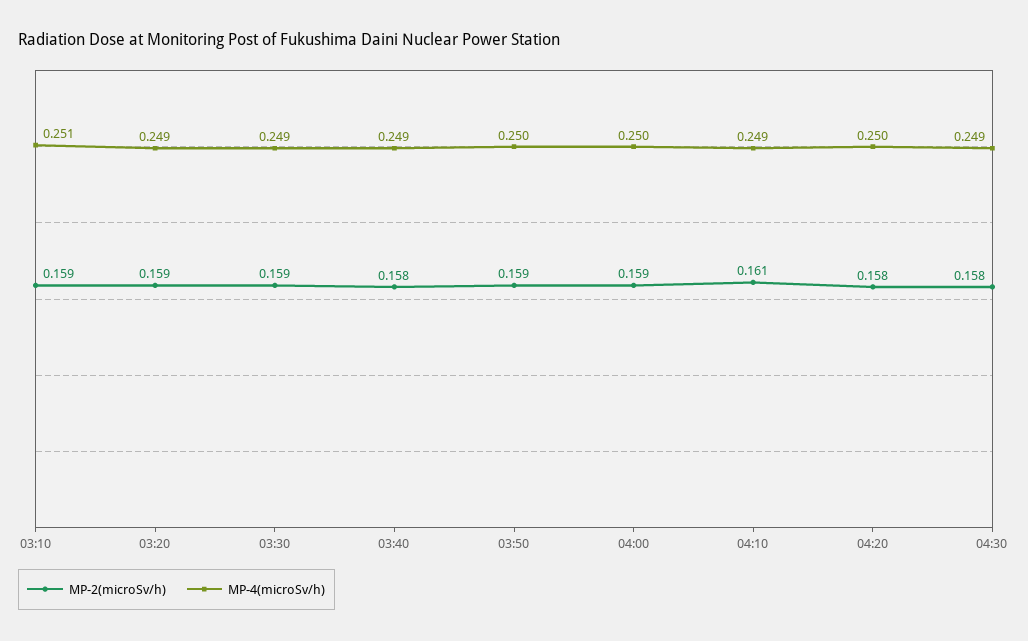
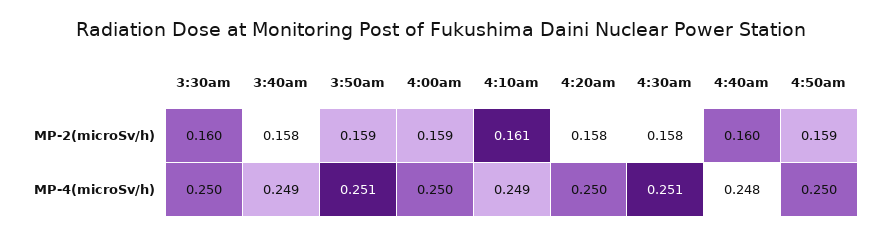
MP-2(microSv/h), 03:10: 0.159 -> none
MP-4(microSv/h), 03:10: 0.251 -> none
MP-2(microSv/h), 03:20: 0.159 -> none
MP-4(microSv/h), 03:20: 0.249 -> none
MP-2(microSv/h), 03:30: 0.159 -> 0.16
MP-4(microSv/h), 03:30: 0.249 -> 0.25
MP-4(microSv/h), 03:50: 0.25 -> 0.251
MP-4(microSv/h), 04:30: 0.249 -> 0.251
MP-2(microSv/h), 4:40am: none -> 0.16
MP-2(microSv/h), 4:50am: none -> 0.159
MP-4(microSv/h), 4:40am: none -> 0.248
MP-4(microSv/h), 4:50am: none -> 0.25

